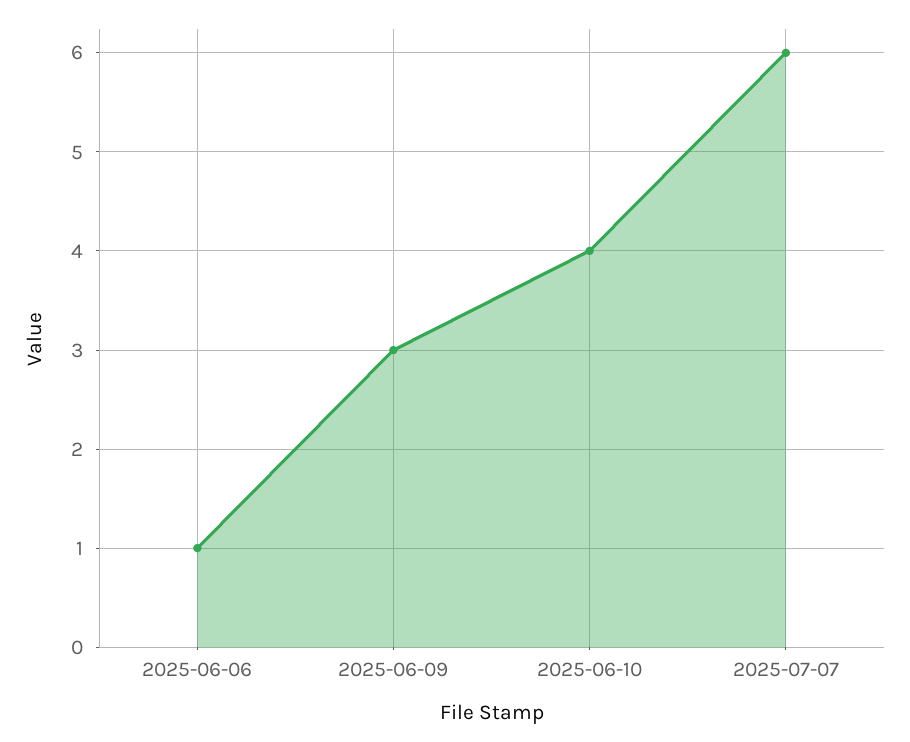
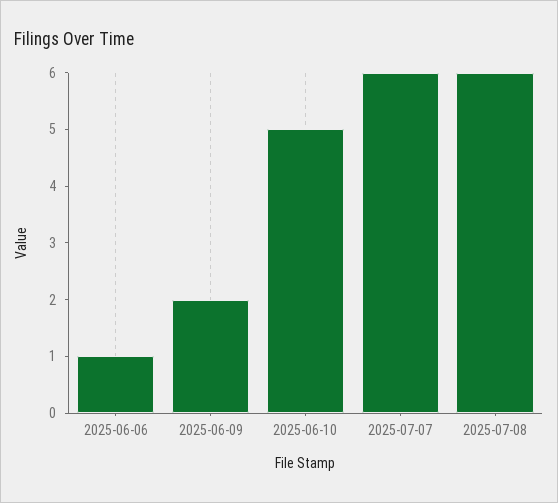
2025-06-09: 3 -> 2
2025-06-10: 4 -> 5
2025-07-08: none -> 6

